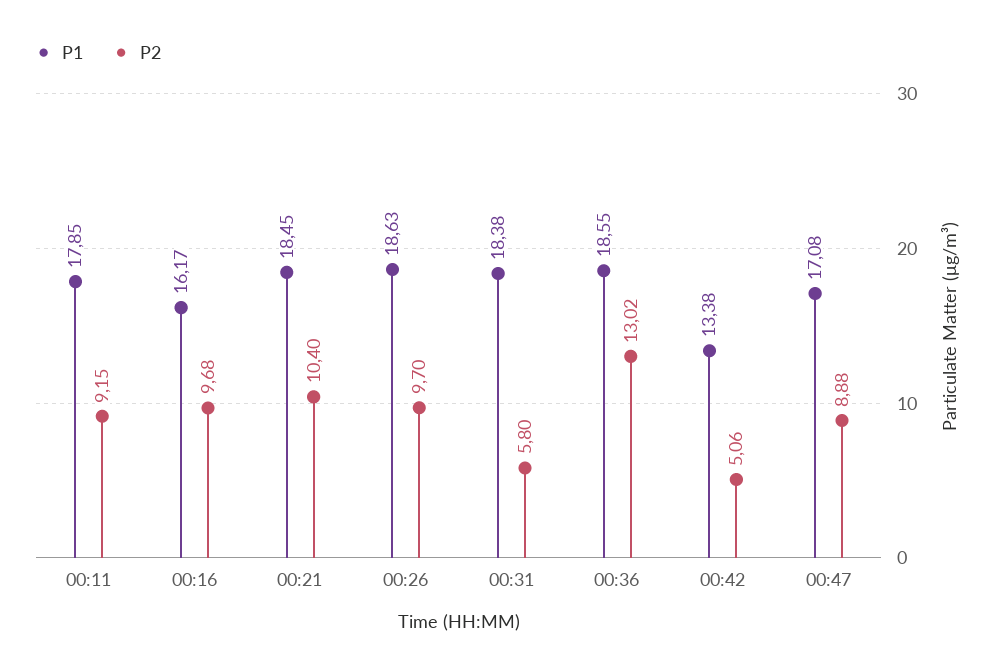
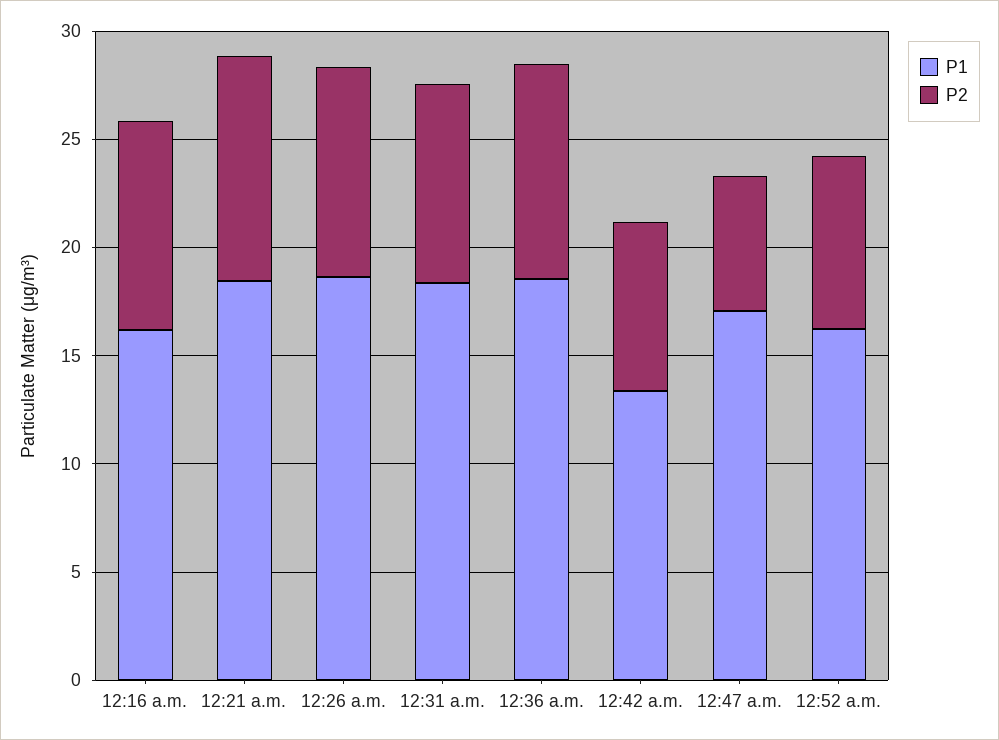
P1, 00:11: 17.85 -> none
P2, 00:11: 9.15 -> none
P2, 00:31: 5.8 -> 9
P2, 00:36: 13.02 -> 10
P2, 00:42: 5.06 -> 8
P2, 00:47: 8.88 -> 6
P1, 12:52 a.m.: none -> 16
P2, 12:52 a.m.: none -> 8

